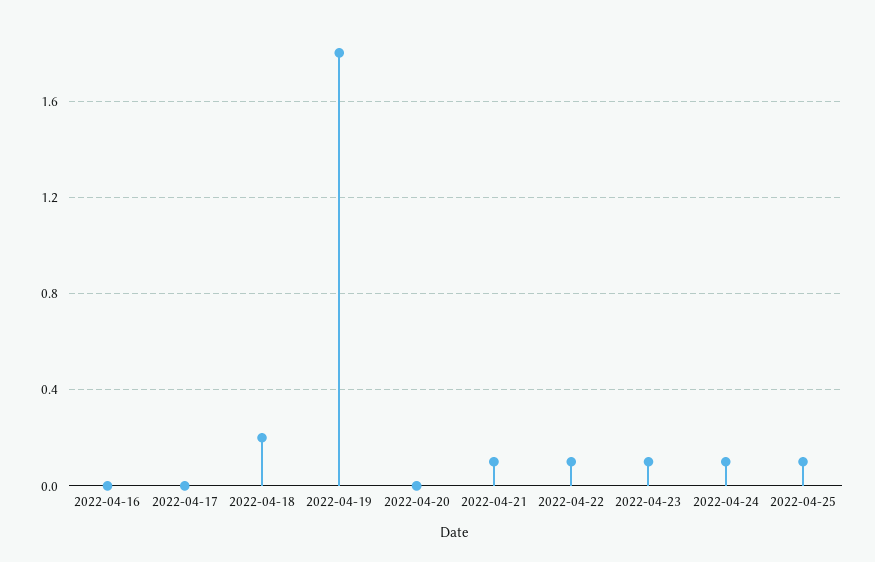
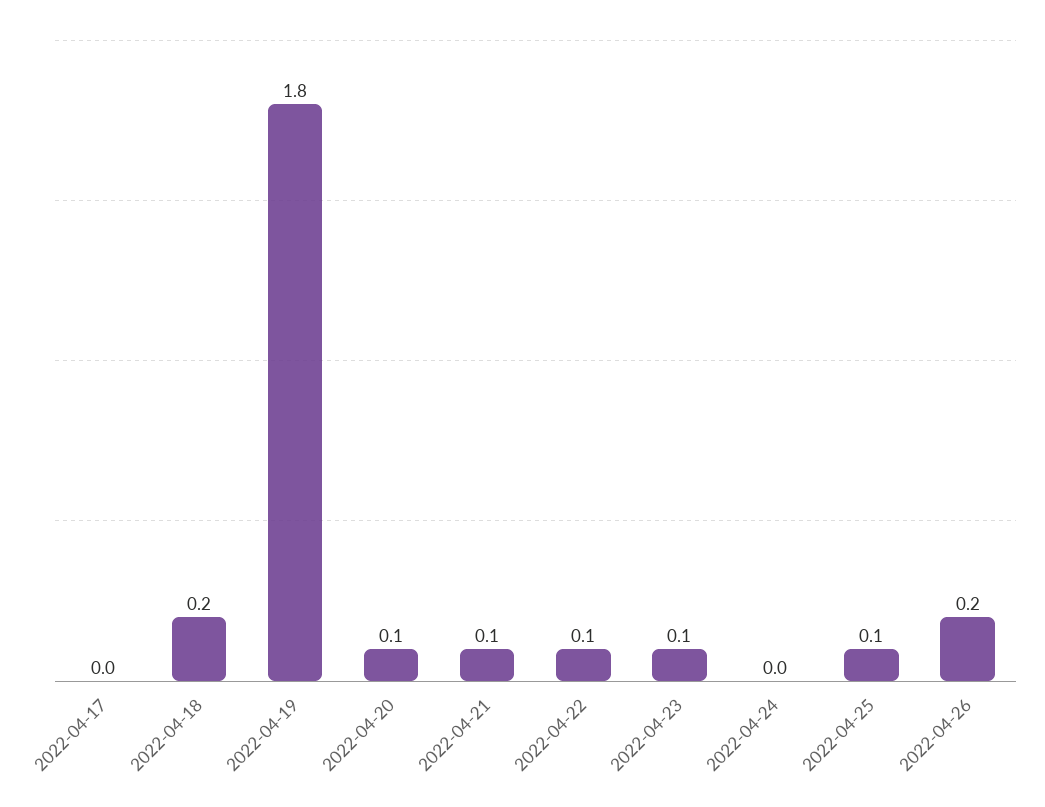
2022-04-16: 0 -> none
2022-04-20: 0 -> 0.1
2022-04-24: 0.1 -> 0
2022-04-26: none -> 0.2

